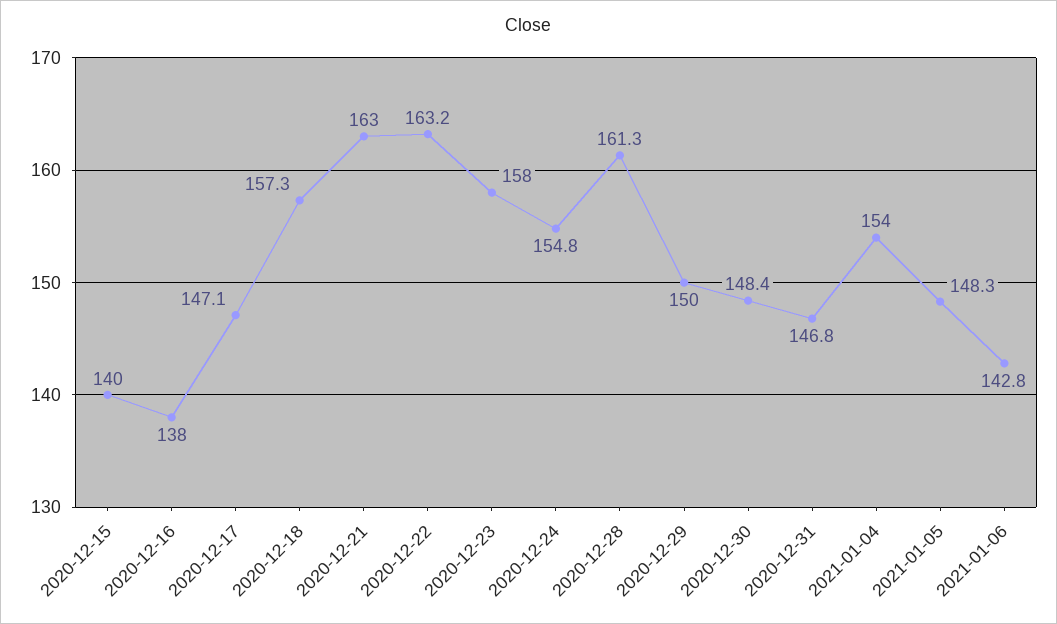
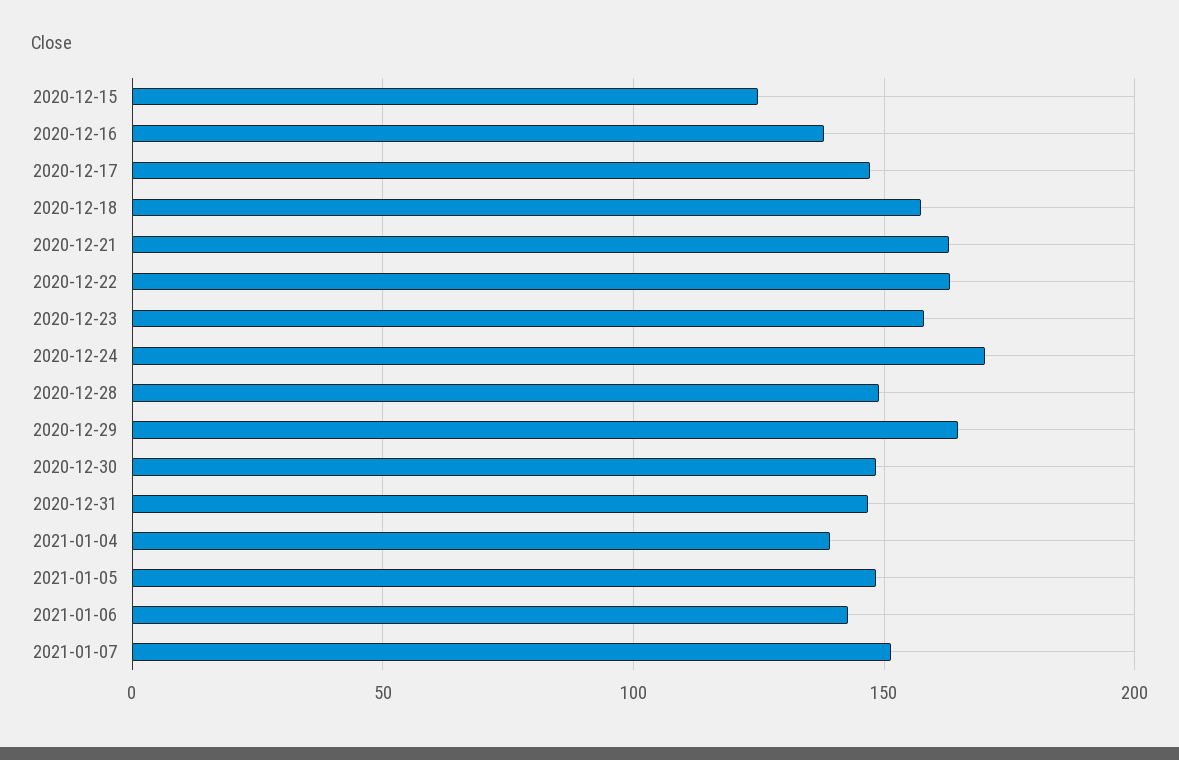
2020-12-15: 140 -> 125
2020-12-24: 154.8 -> 170
2020-12-28: 161.3 -> 150
2020-12-29: 150 -> 165
2021-01-04: 154 -> 140
2021-01-07: none -> 150

